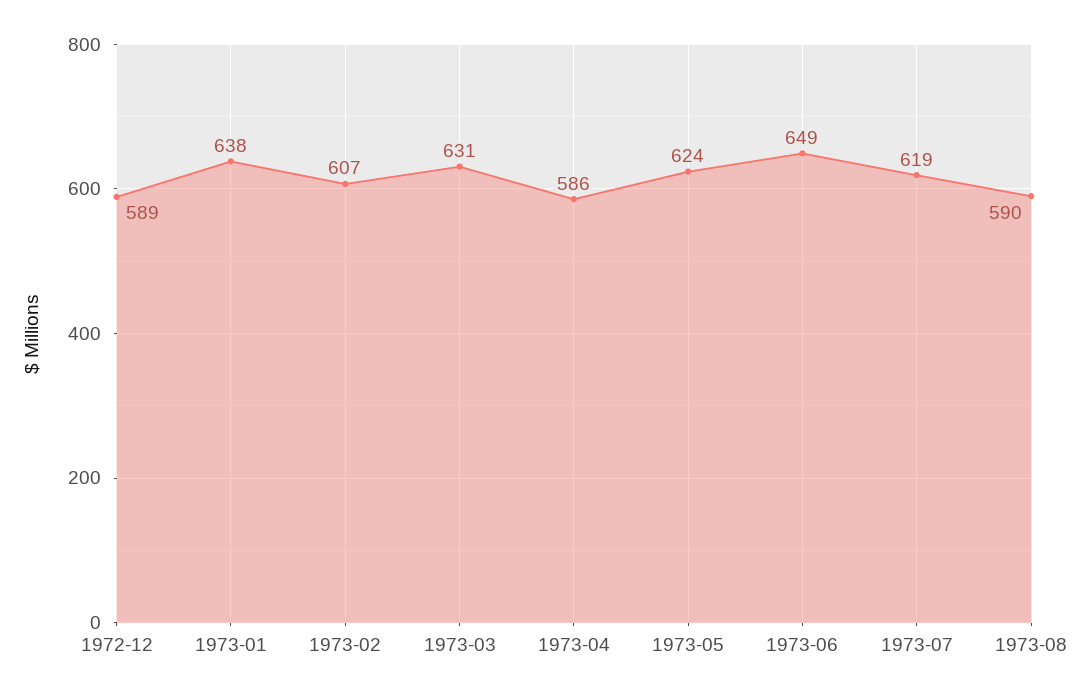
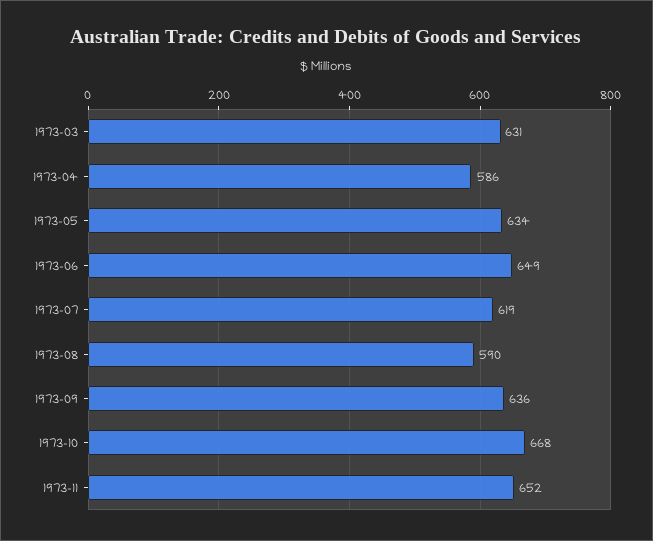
1972-12: 589 -> none
1973-01: 638 -> none
1973-02: 607 -> none
1973-05: 624 -> 634
1973-09: none -> 636
1973-10: none -> 668
1973-11: none -> 652

